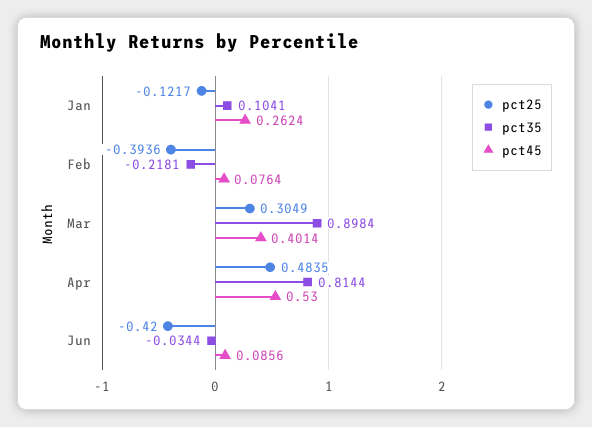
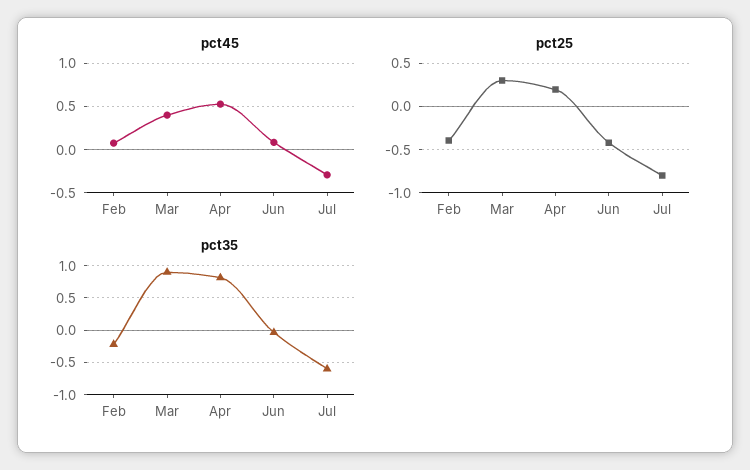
pct25, Jan: -0.1217 -> none
pct35, Jan: 0.1041 -> none
pct45, Jan: 0.2624 -> none
pct25, Apr: 0.4835 -> 0.2
pct45, Jul: none -> -0.3
pct25, Jul: none -> -0.8
pct35, Jul: none -> -0.6

